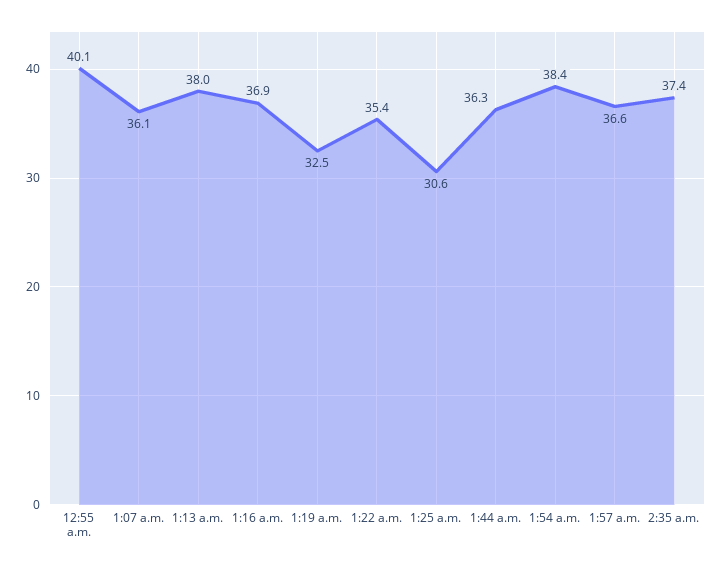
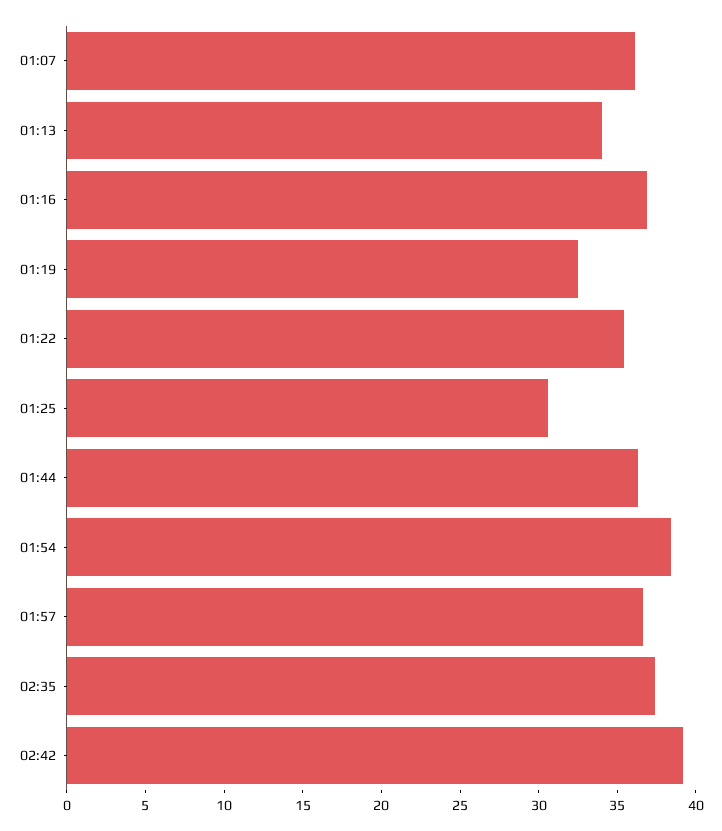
12:55 a.m.: 40.1 -> none
1:13 a.m.: 38 -> 34
02:42: none -> 39

